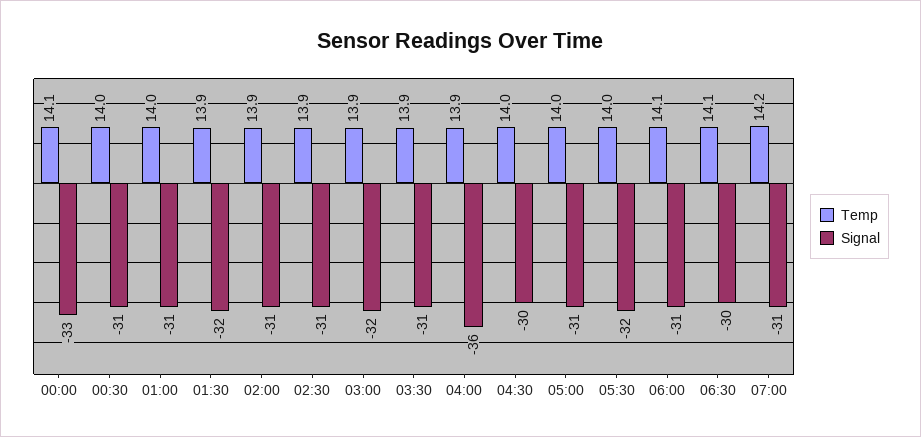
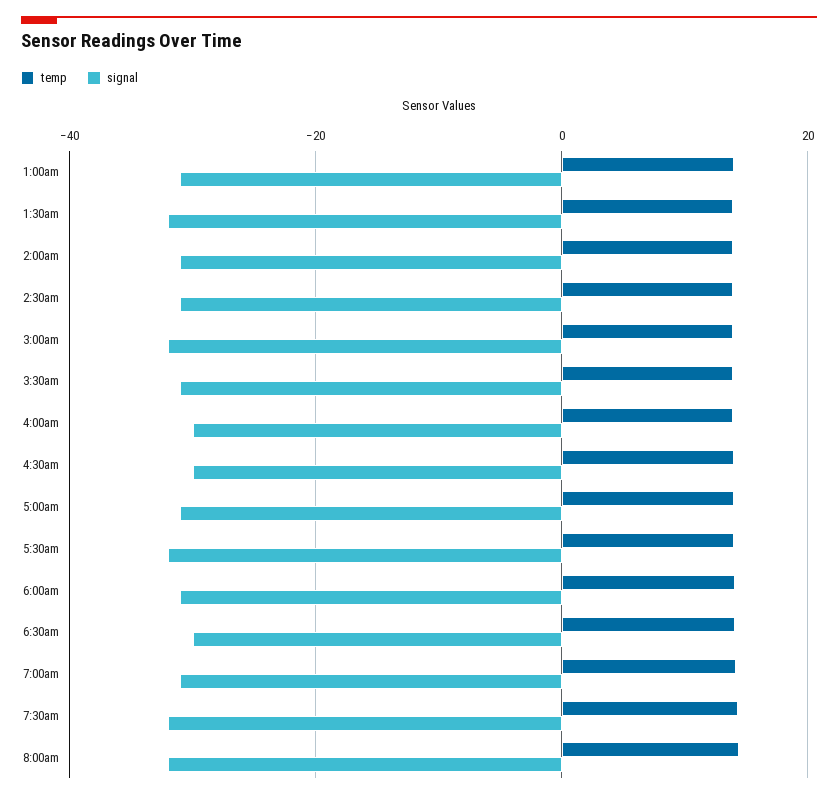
Temp, 00:00: 14.1 -> none
Signal, 00:00: -33 -> none
Temp, 00:30: 14 -> none
Signal, 00:30: -31 -> none
Signal, 04:00: -36 -> -30
Temp, 7:30am: none -> 14
Signal, 7:30am: none -> -32
Temp, 8:00am: none -> 14
Signal, 8:00am: none -> -32

